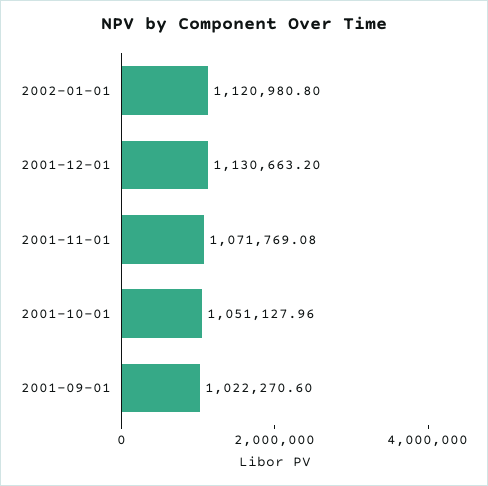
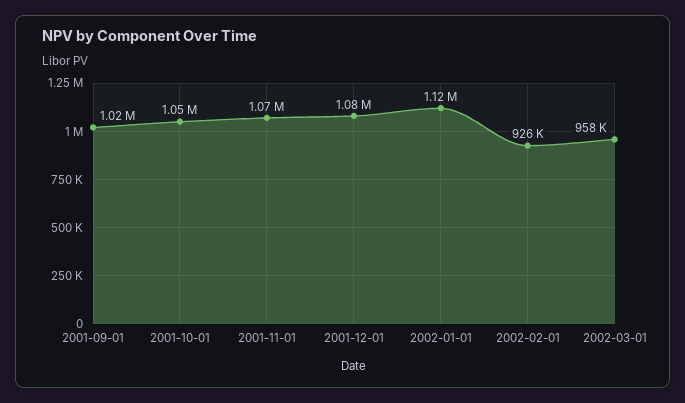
2001-12-01: 1130663.2 -> 1080000
2002-02-01: none -> 926000
2002-03-01: none -> 958000

